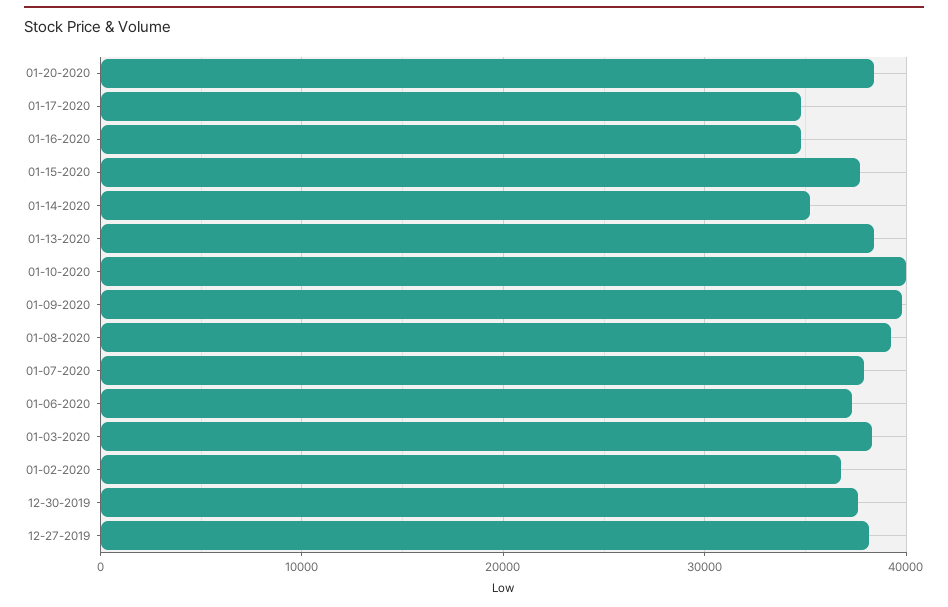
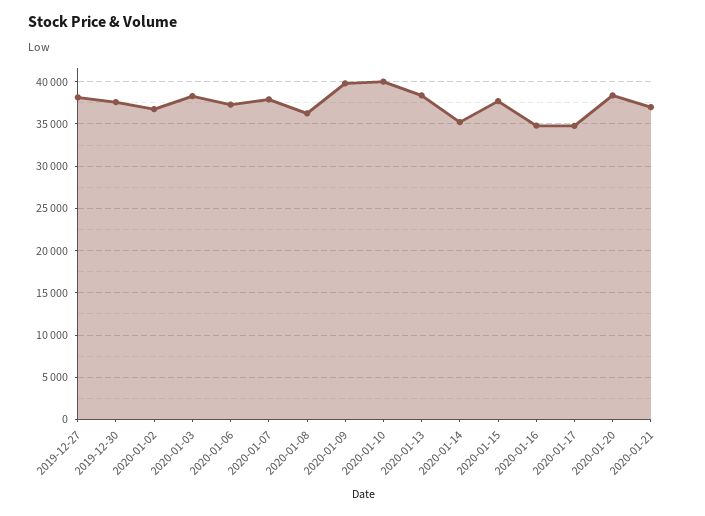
01-08-2020: 39000 -> 36000
2020-01-21: none -> 37000

